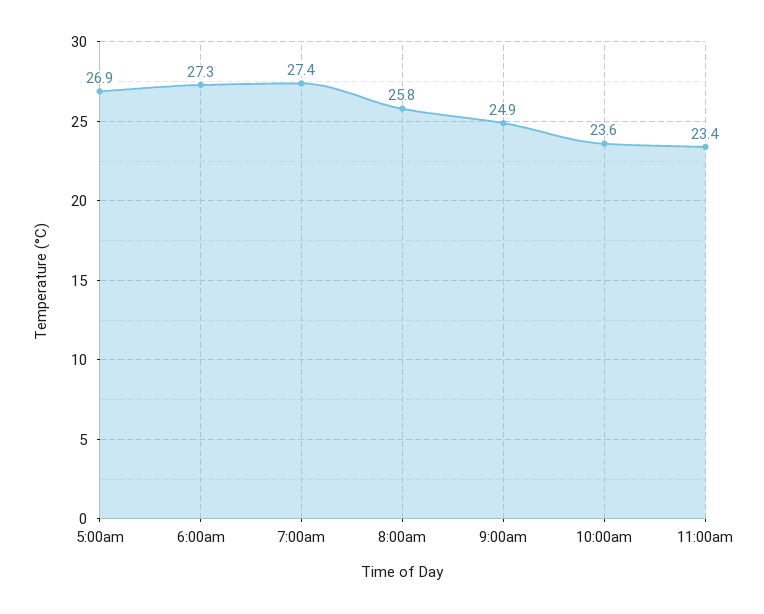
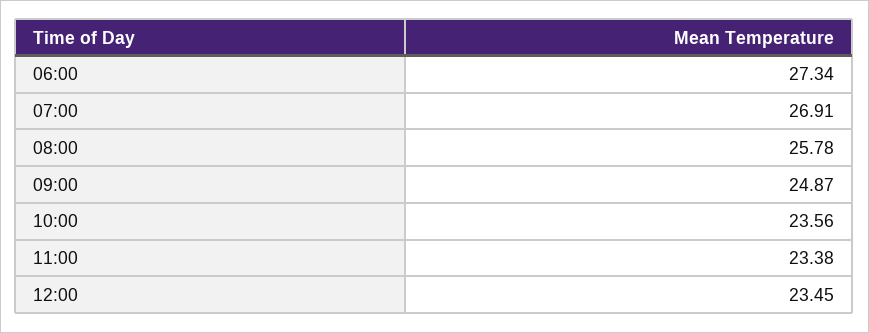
5:00am: 26.9 -> none
7:00am: 27.4 -> 26.91
12:00: none -> 23.45

